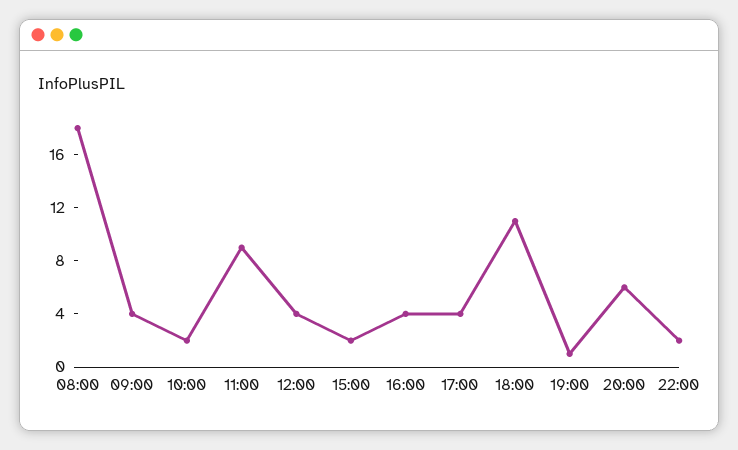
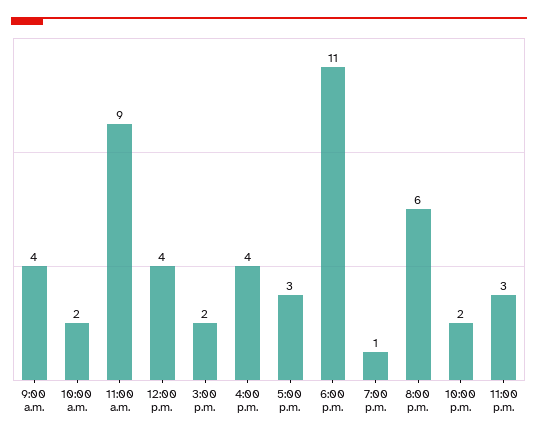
08:00: 18 -> none
17:00: 4 -> 3
11:00 p.m.: none -> 3

